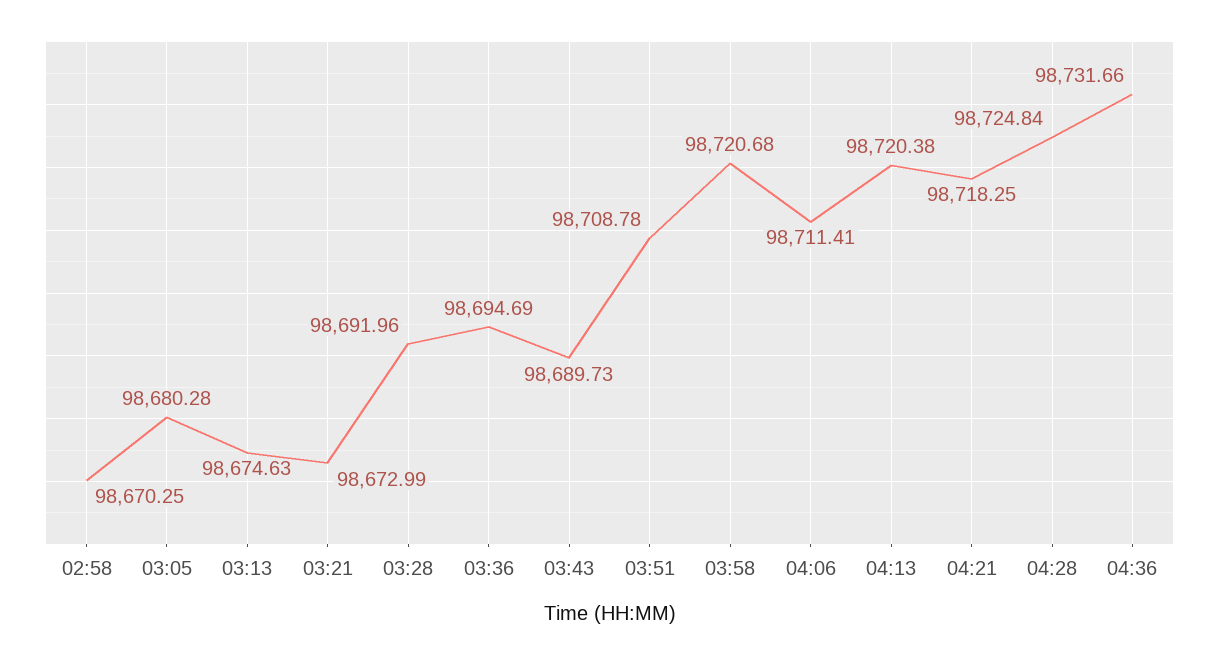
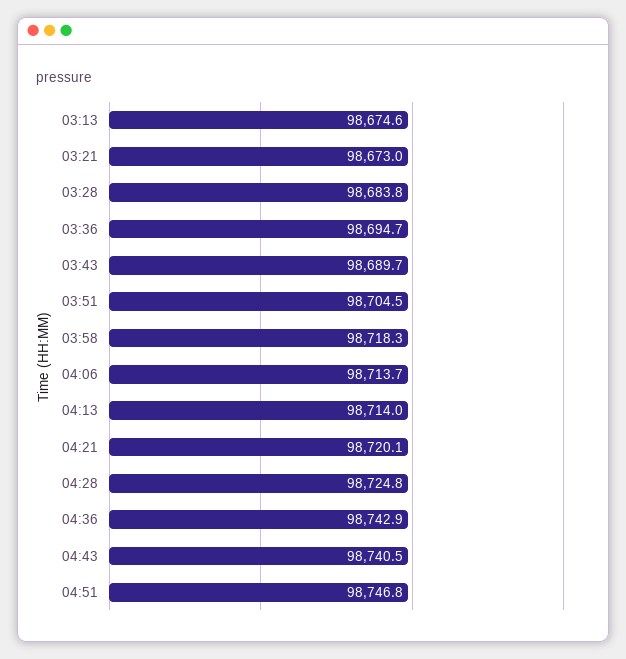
02:58: 98670.25 -> none
03:05: 98680.28 -> none
03:28: 98691.96 -> 98683.8
03:51: 98708.78 -> 98704.5
03:58: 98720.68 -> 98718.3
04:06: 98711.41 -> 98713.7
04:13: 98720.38 -> 98714
04:21: 98718.25 -> 98720.1
04:36: 98731.66 -> 98742.9
04:43: none -> 98740.5
04:51: none -> 98746.8

